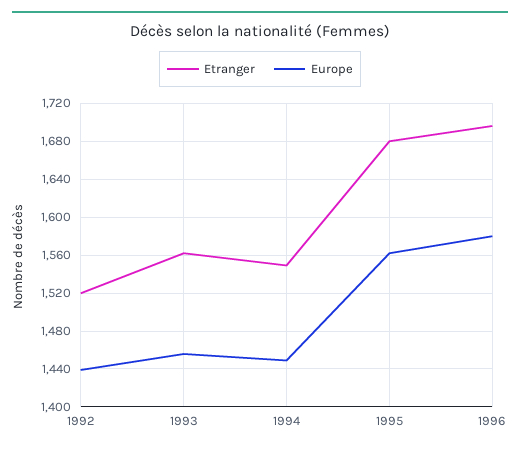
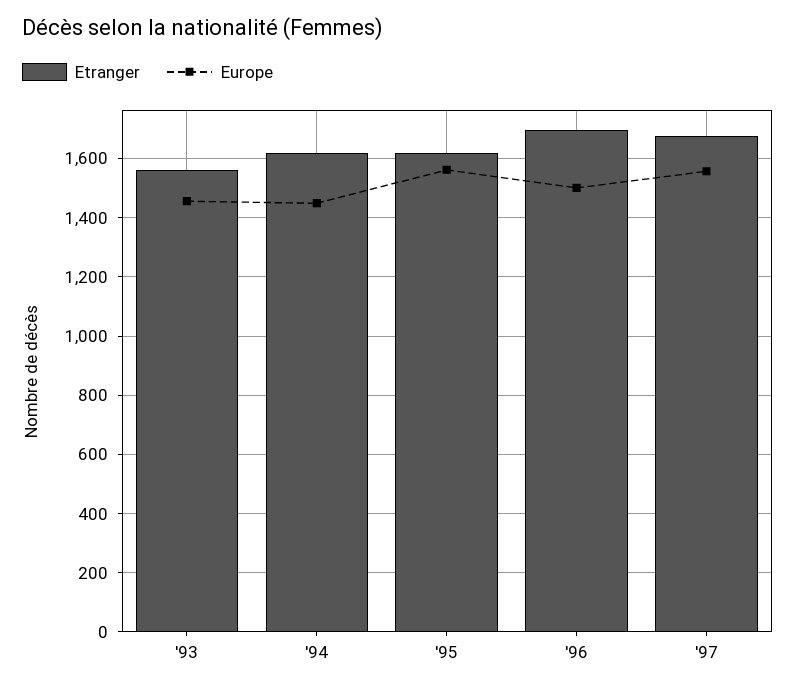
Etranger, 1992: 1520 -> none
Europe, 1992: 1440 -> none
Etranger, 1994: 1550 -> 1625
Etranger, 1995: 1680 -> 1625
Europe, 1996: 1580 -> 1500
Etranger, '97: none -> 1675
Europe, '97: none -> 1550

